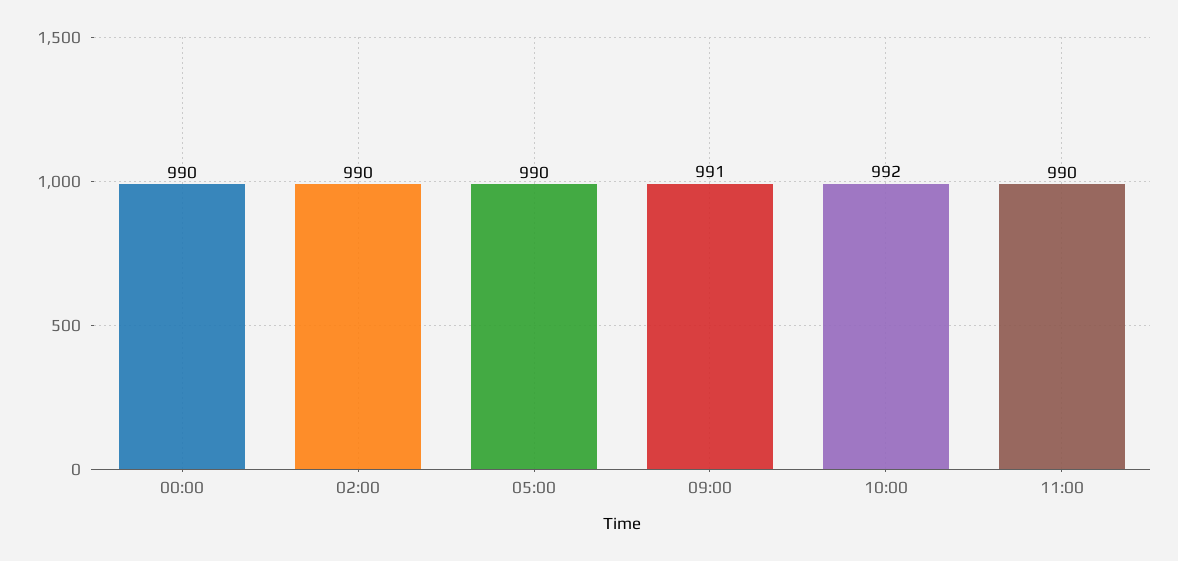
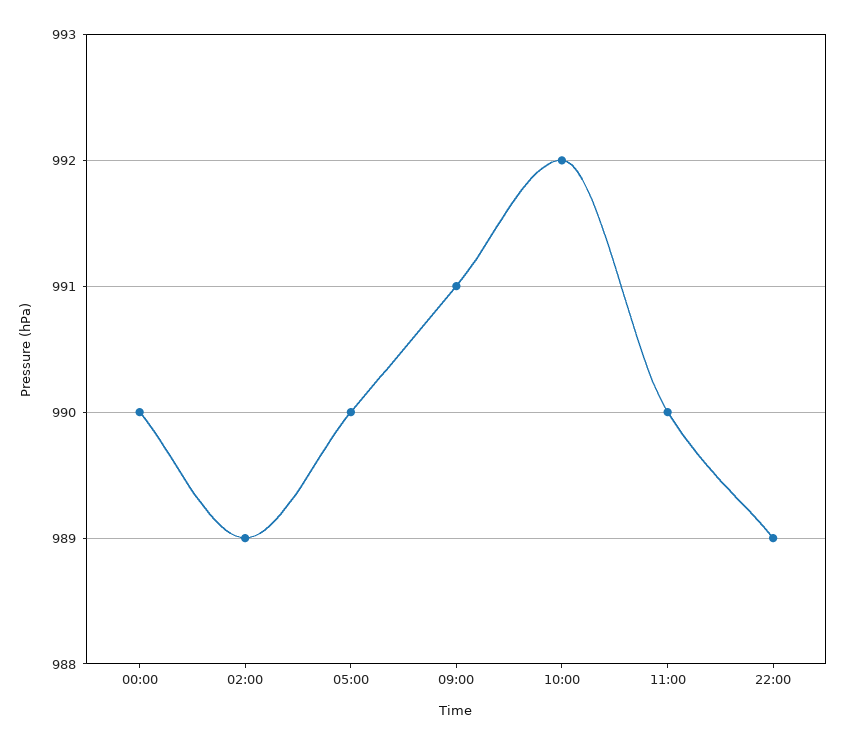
02:00: 990 -> 989
22:00: none -> 989

